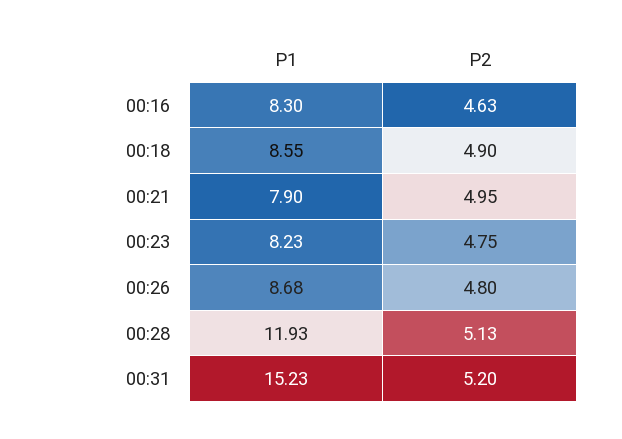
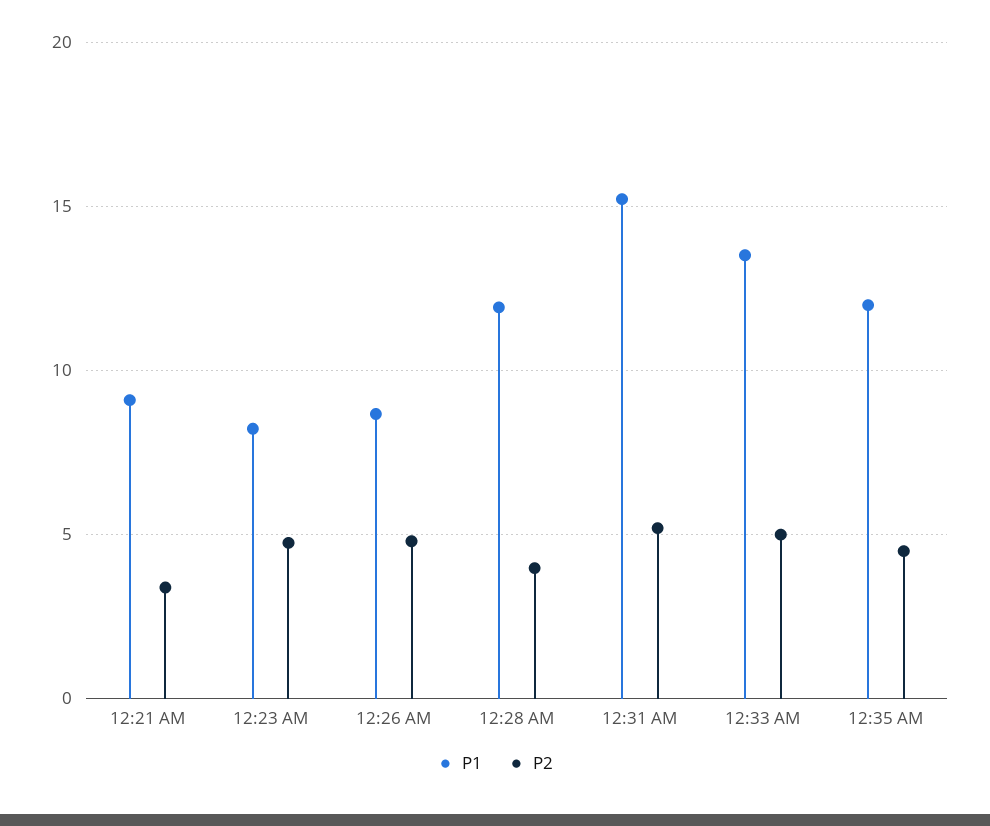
P1, 00:16: 8.3 -> none
P2, 00:16: 4.63 -> none
P1, 00:18: 8.55 -> none
P2, 00:18: 4.9 -> none
P1, 00:21: 7.9 -> 9
P2, 00:21: 4.95 -> 3.5
P2, 00:28: 5.13 -> 4
P1, 12:33 AM: none -> 13.5
P2, 12:33 AM: none -> 5
P1, 12:35 AM: none -> 12
P2, 12:35 AM: none -> 4.5

